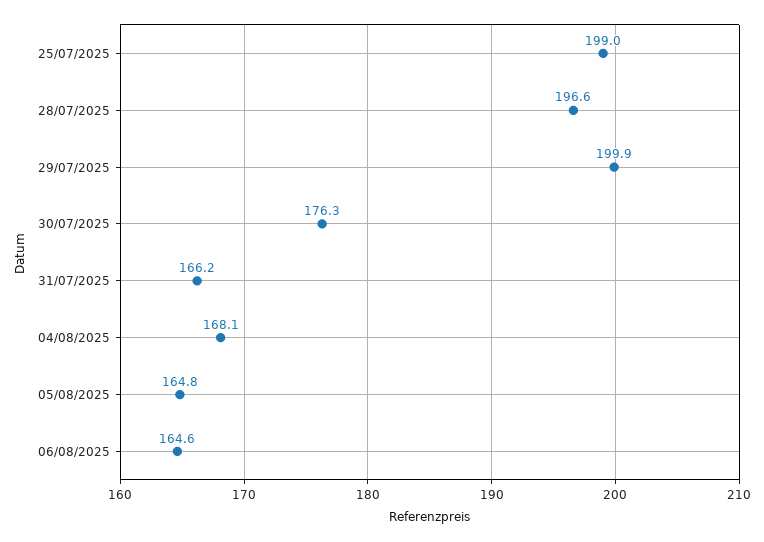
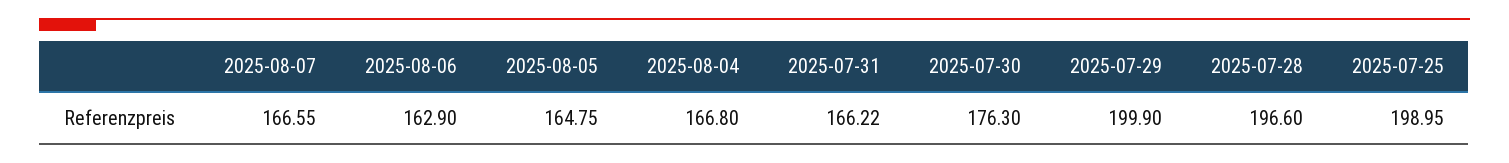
04/08/2025: 168.1 -> 166.8
06/08/2025: 164.6 -> 162.9
2025-08-07: none -> 166.55

